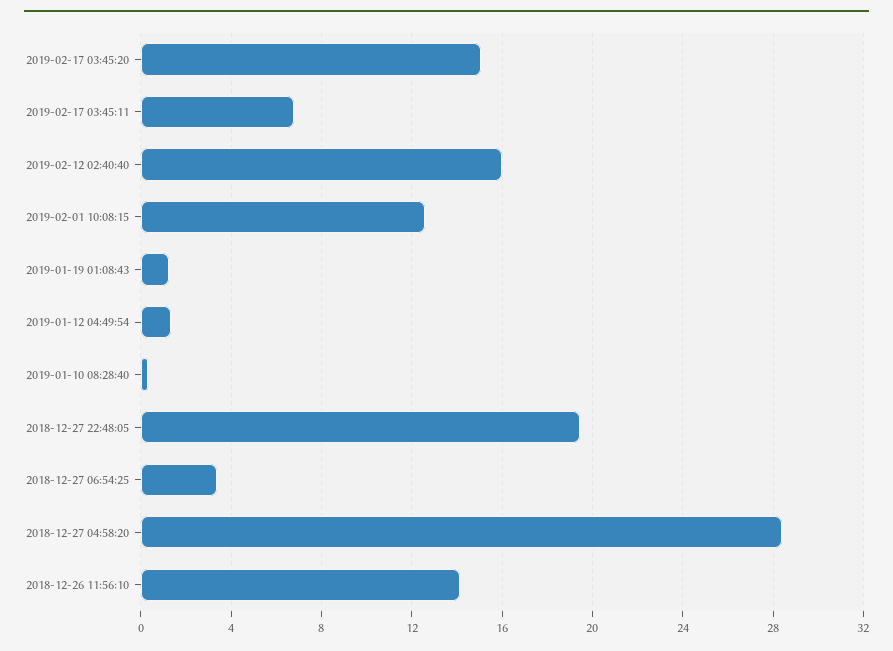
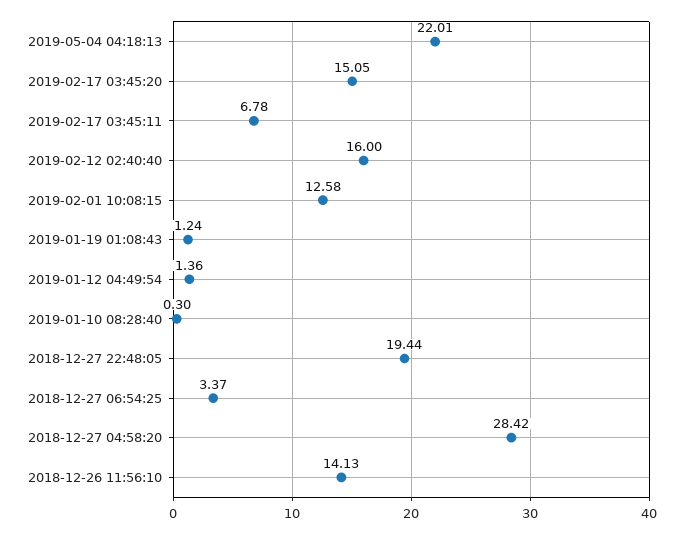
2019-05-04 04:18:13: none -> 22.01

